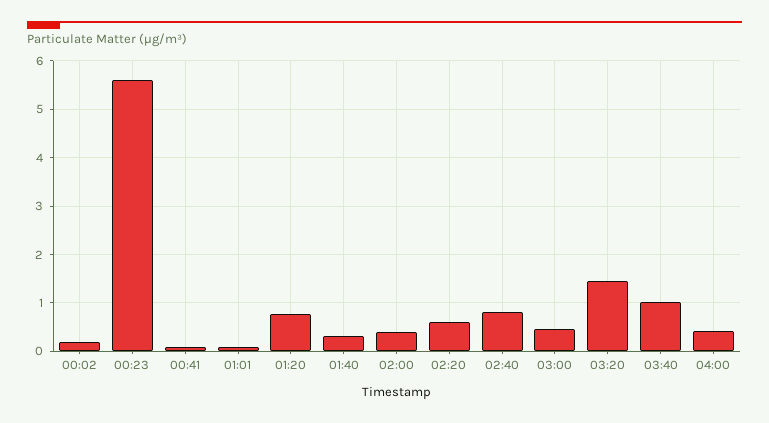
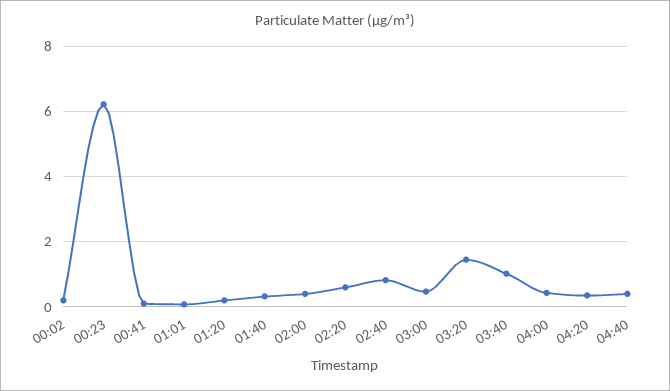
00:23: 5.6 -> 6.2
01:20: 0.8 -> 0.2
04:20: none -> 0.4
04:40: none -> 0.4

